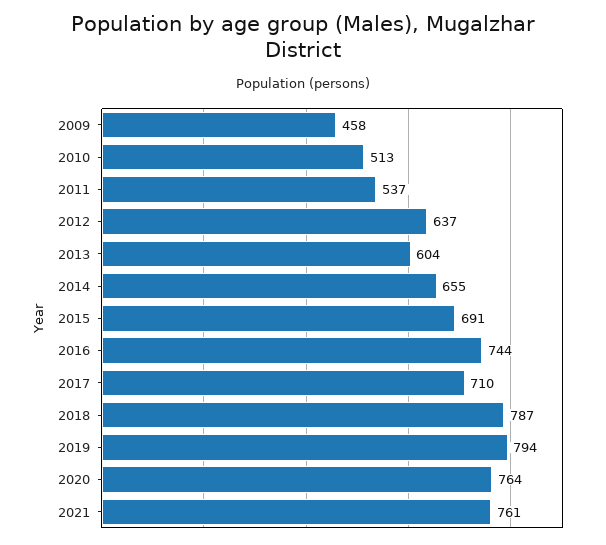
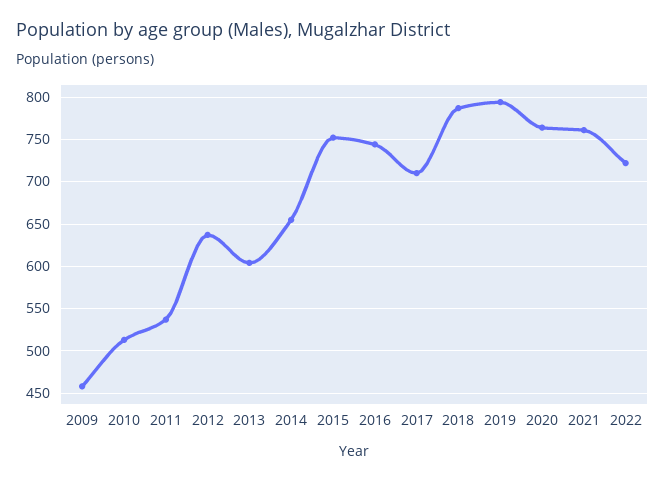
2015: 691 -> 750
2022: none -> 720

